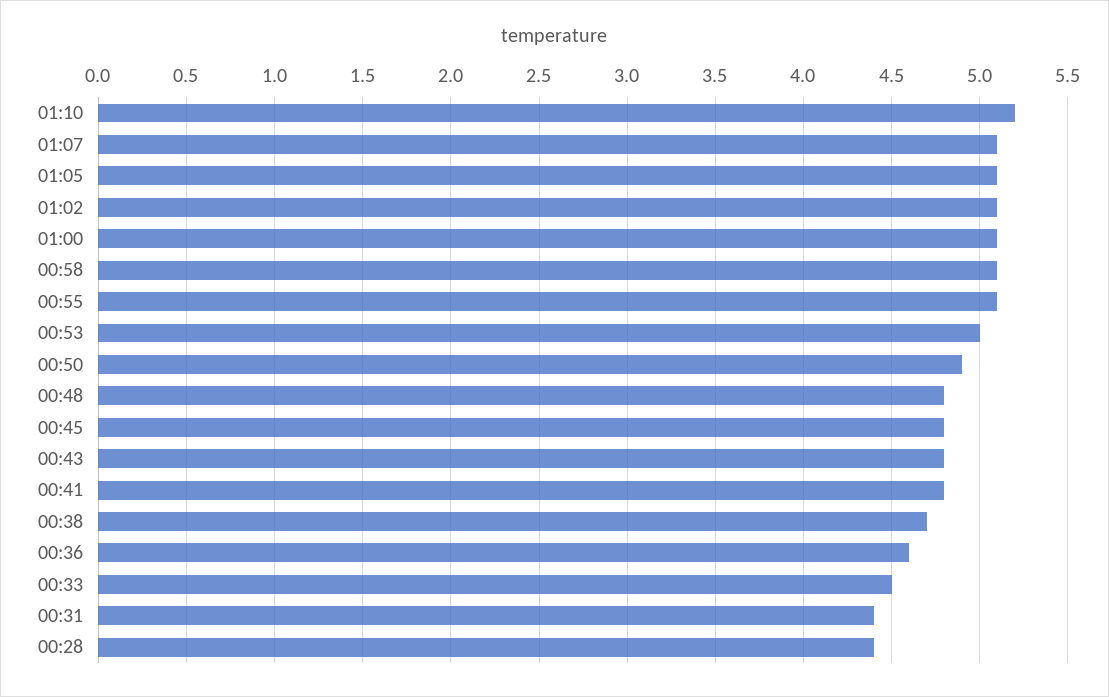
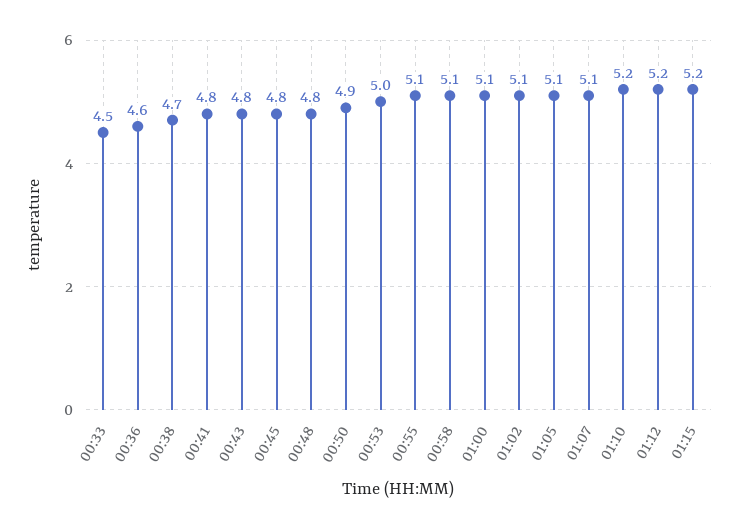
00:31: 4.4 -> none
00:28: 4.4 -> none
01:12: none -> 5.2
01:15: none -> 5.2

